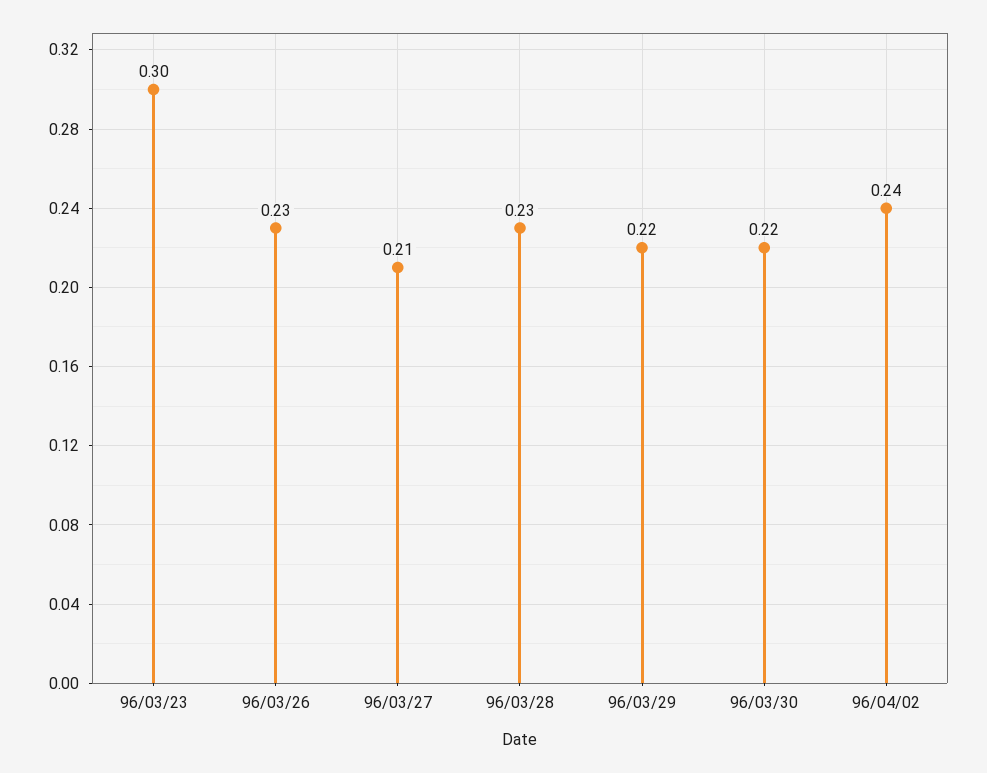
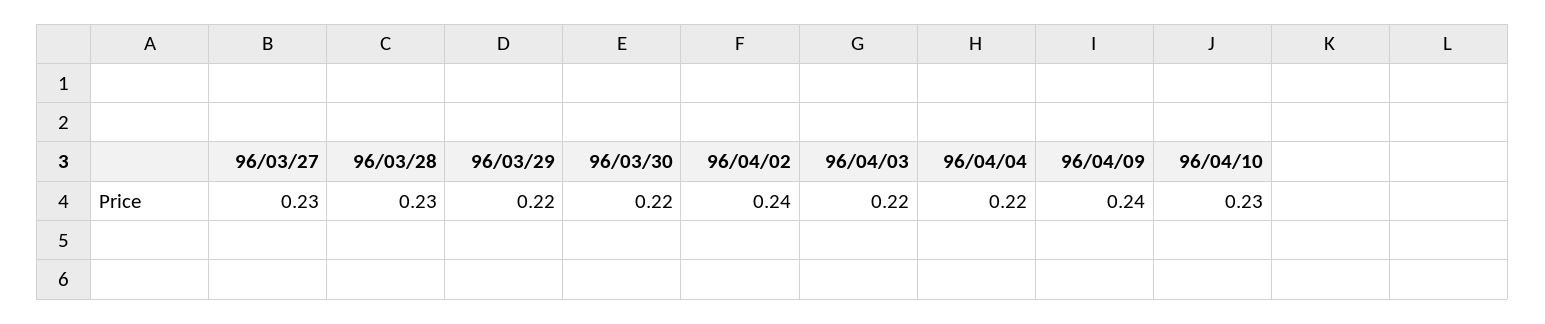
96/03/23: 0.3 -> none
96/03/26: 0.23 -> none
96/03/27: 0.21 -> 0.23
96/04/03: none -> 0.22
96/04/04: none -> 0.22
96/04/09: none -> 0.24
96/04/10: none -> 0.23

